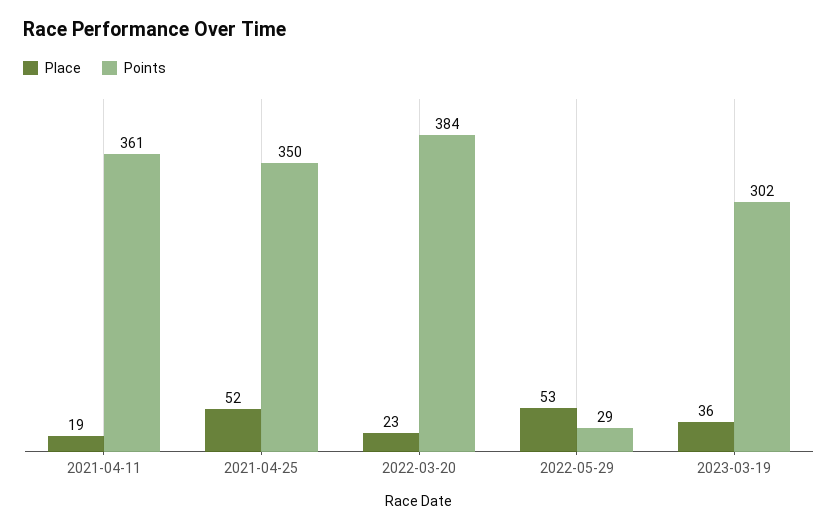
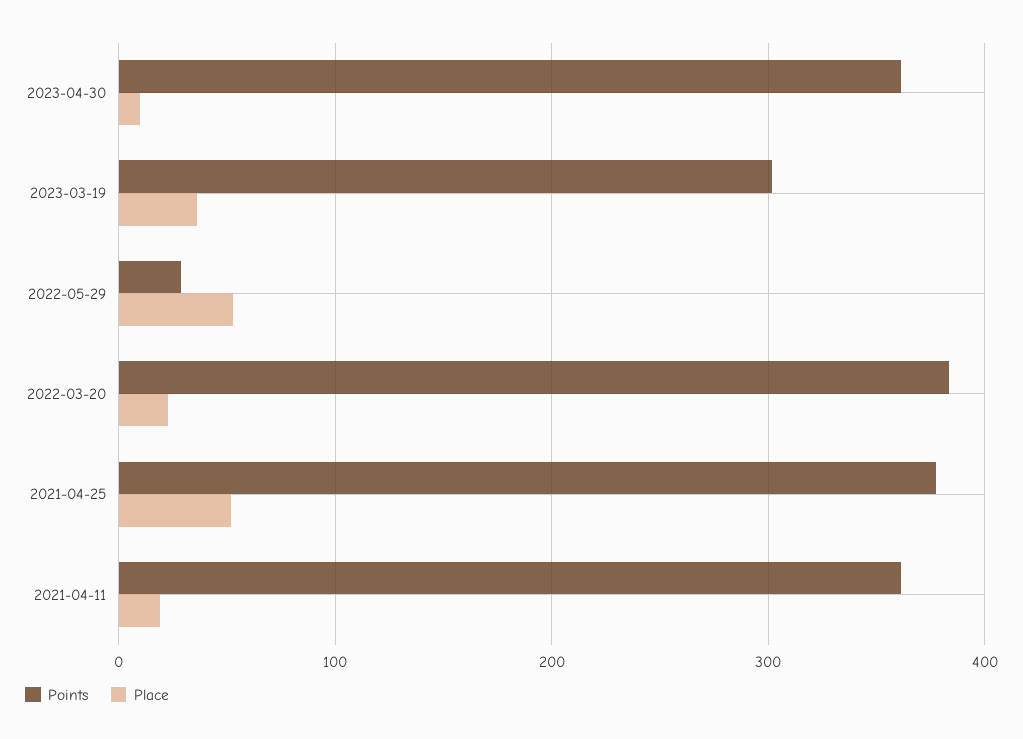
Points, 2021-04-25: 350 -> 380
Points, 2023-04-30: none -> 360
Place, 2023-04-30: none -> 10

